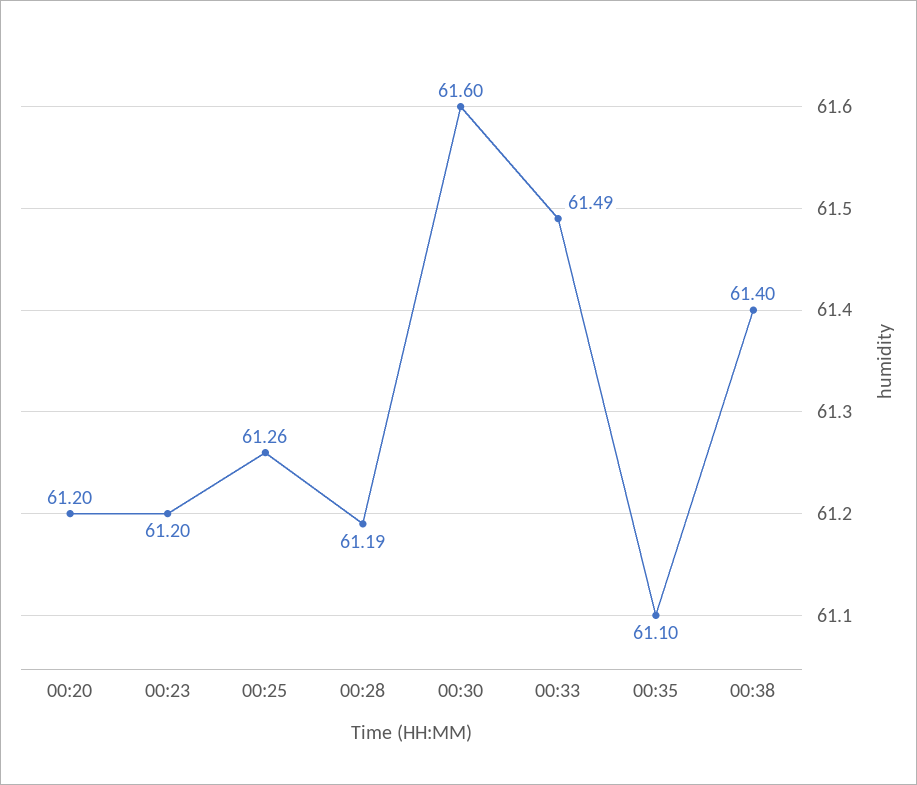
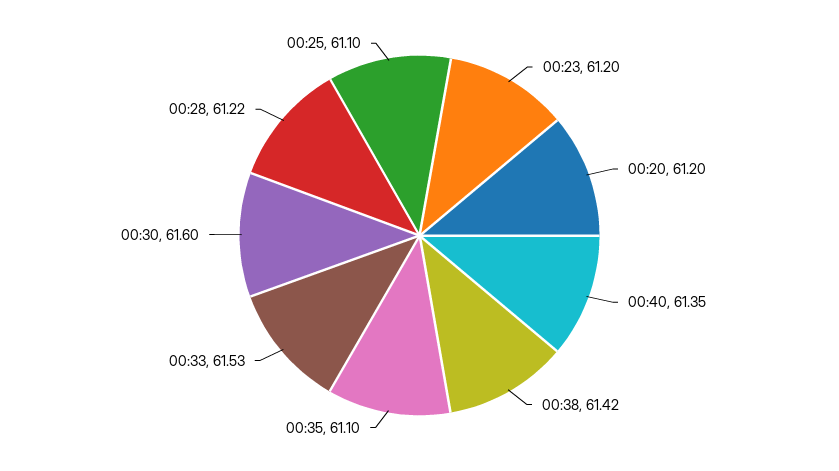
00:25: 61.26 -> 61.1
00:28: 61.19 -> 61.22
00:33: 61.49 -> 61.53
00:38: 61.4 -> 61.42
00:40: none -> 61.35

